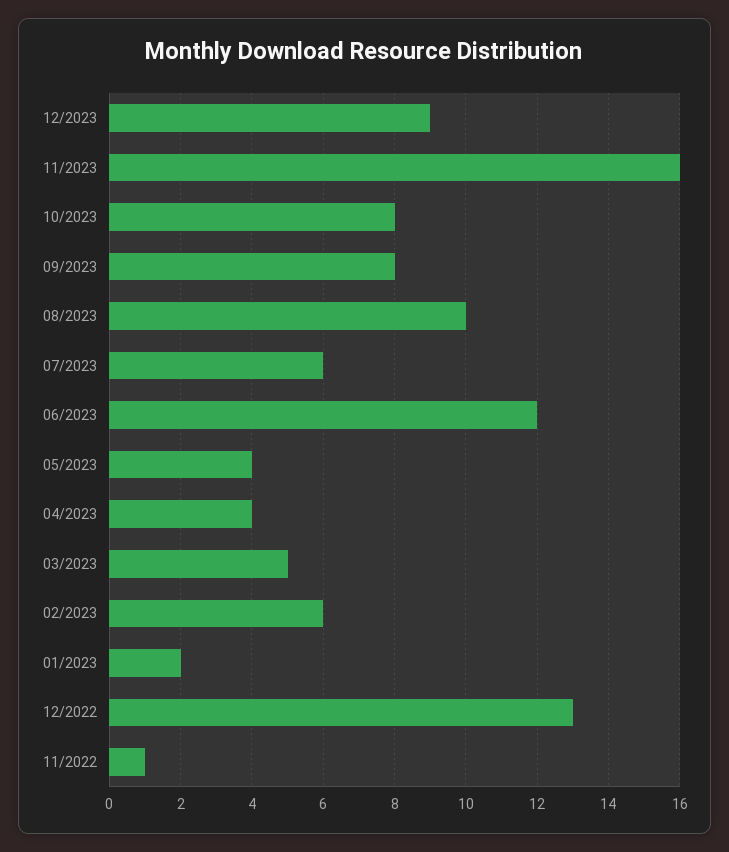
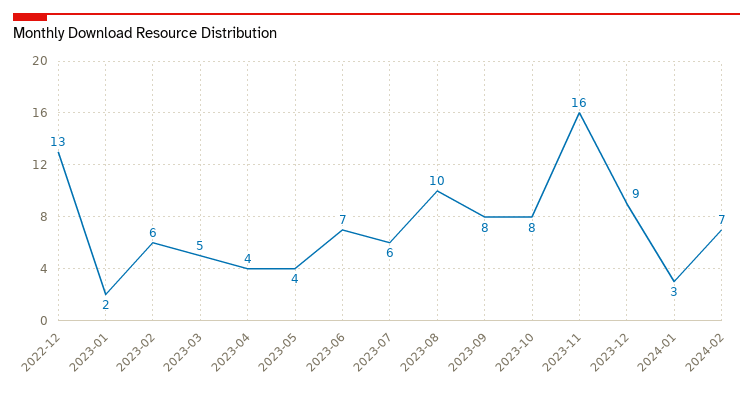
06/2023: 12 -> 7
11/2022: 1 -> none
2024-01: none -> 3
2024-02: none -> 7

